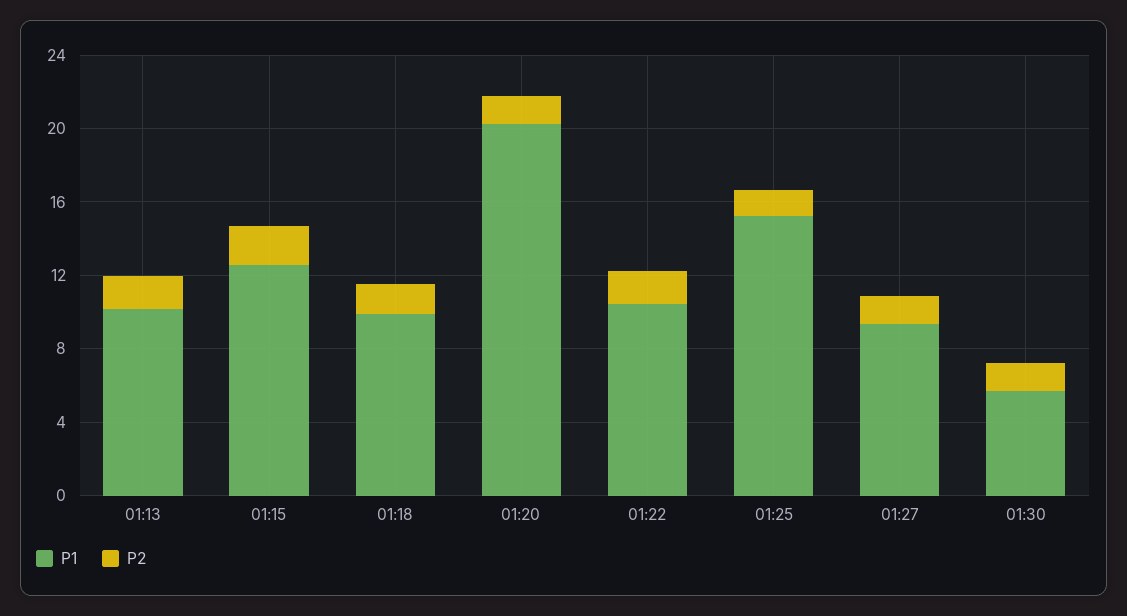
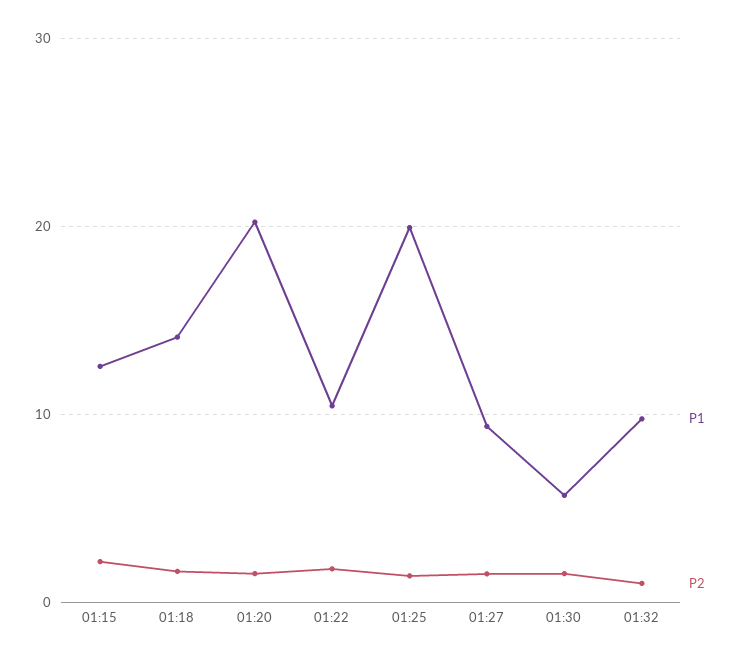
P1, 01:13: 10 -> none
P2, 01:13: 2 -> none
P1, 01:18: 10 -> 14
P1, 01:25: 15 -> 20
P1, 01:32: none -> 10
P2, 01:32: none -> 1

